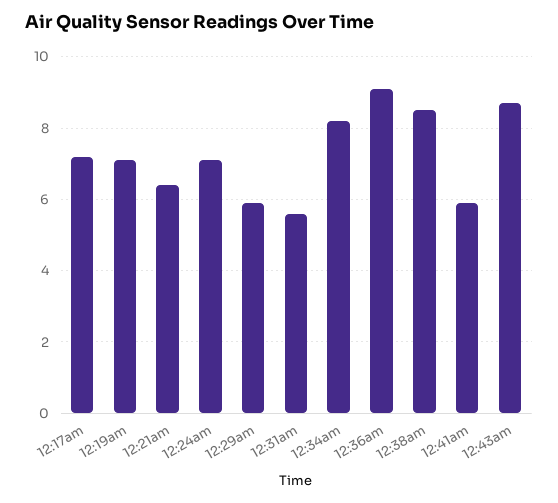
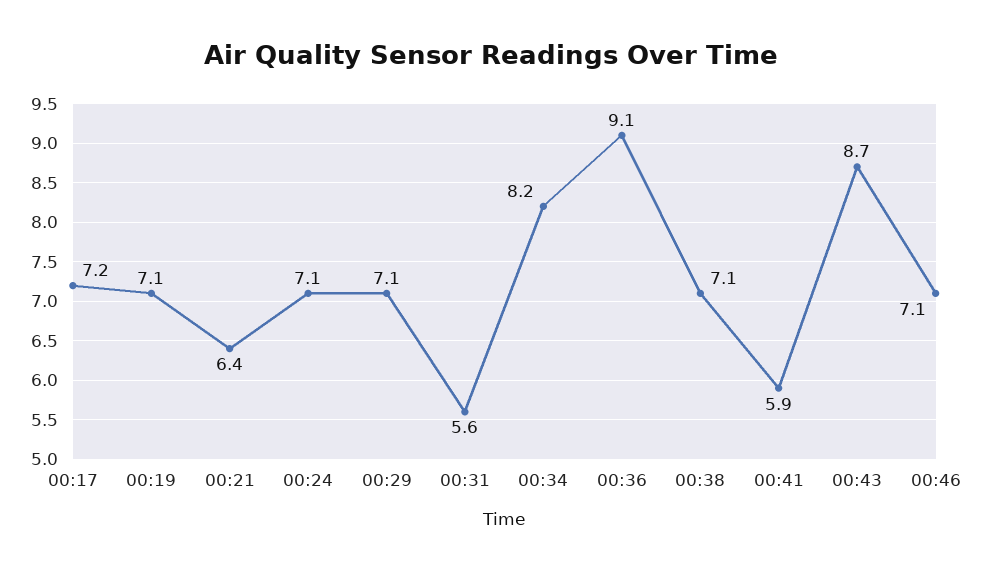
12:29am: 6 -> 7.1
12:38am: 8.5 -> 7.1
00:46: none -> 7.1

